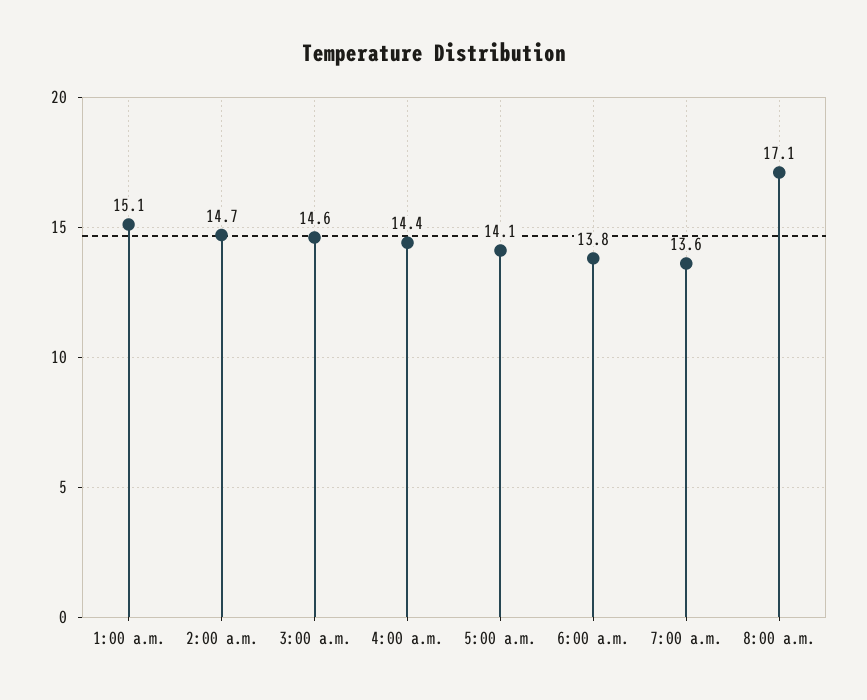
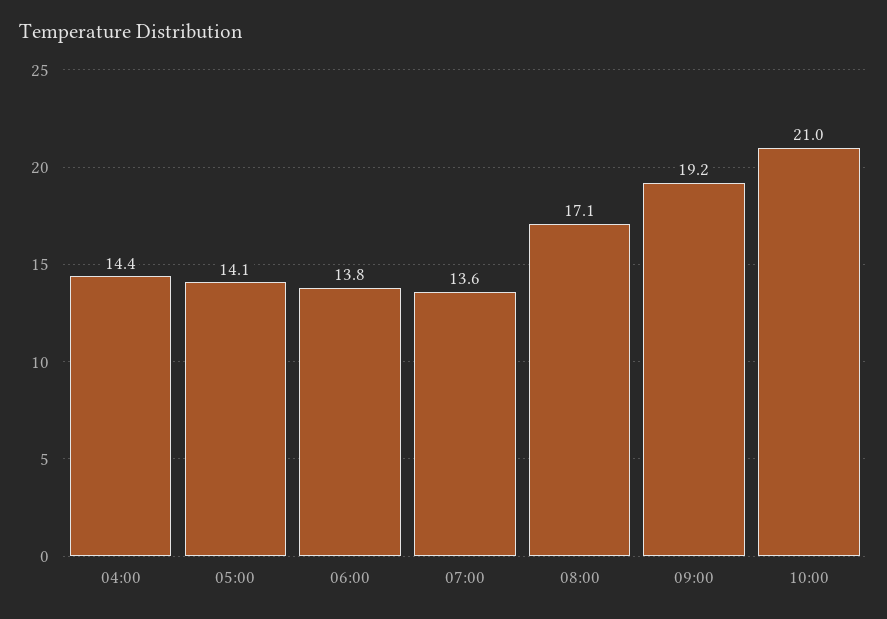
1:00 a.m.: 15.1 -> none
2:00 a.m.: 14.7 -> none
3:00 a.m.: 14.6 -> none
09:00: none -> 19.2
10:00: none -> 21

